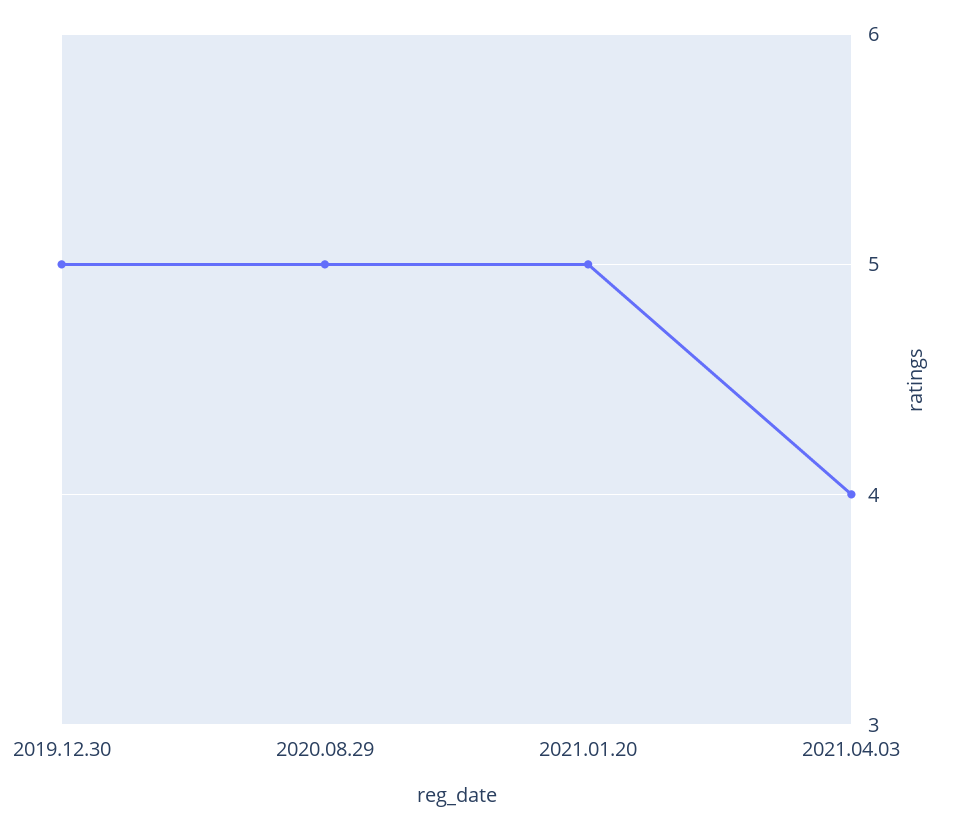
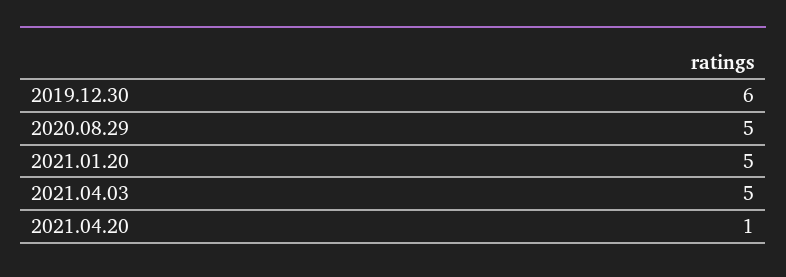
2019.12.30: 5 -> 6
2021.04.03: 4 -> 5
2021.04.20: none -> 1

